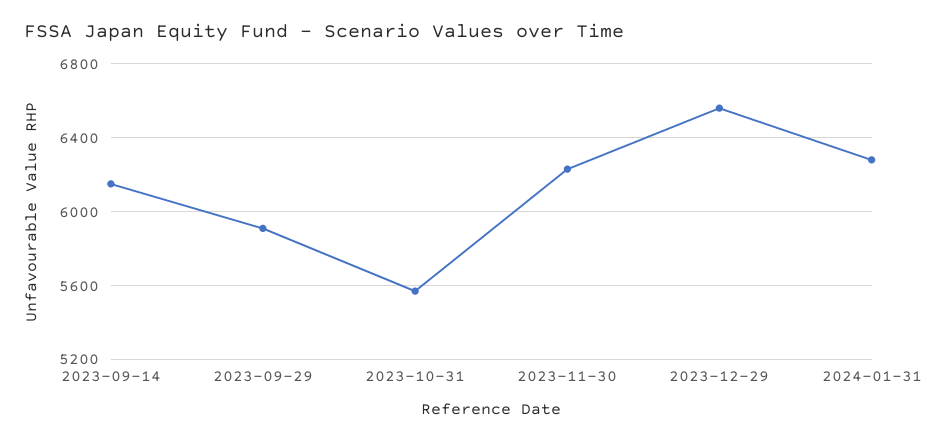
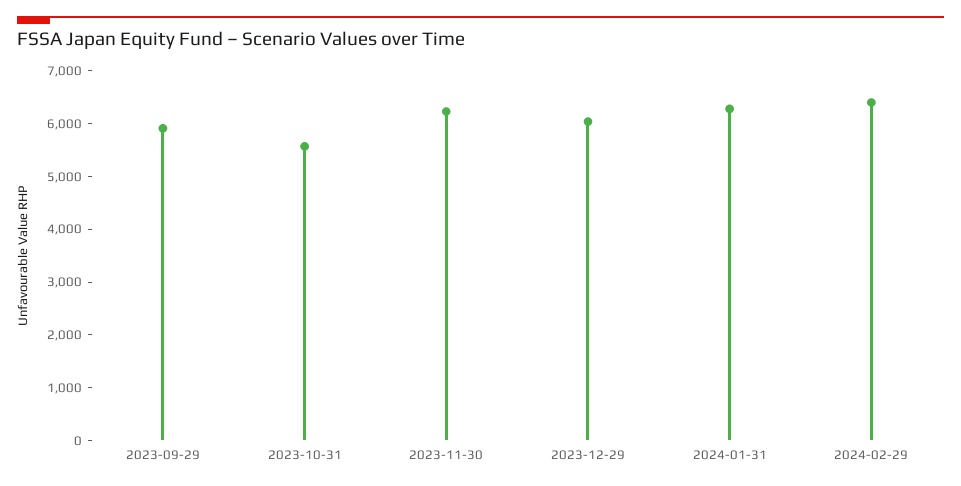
2023-09-14: 6150 -> none
2023-12-29: 6550 -> 6000
2024-02-29: none -> 6400

